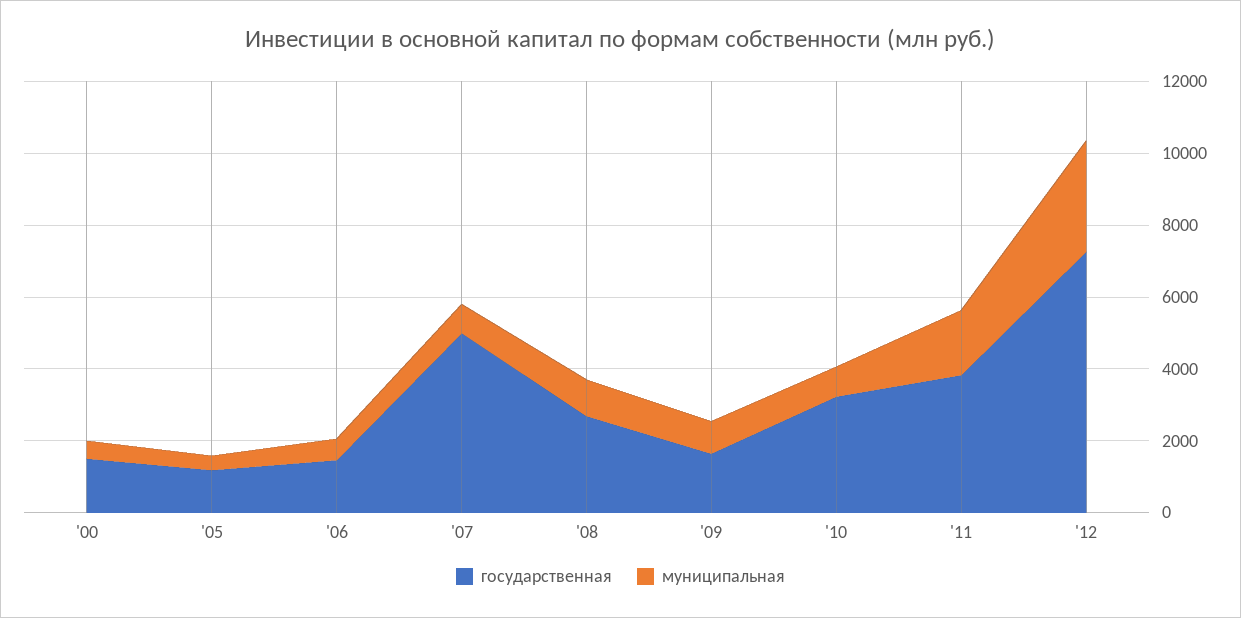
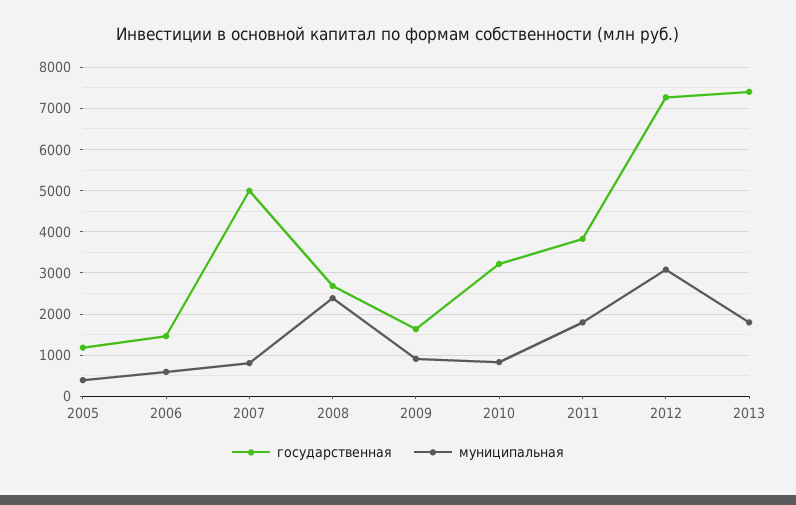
государственная, '00: 1500 -> none
муниципальная, '00: 500 -> none
муниципальная, '08: 1000 -> 2400
государственная, 2013: none -> 7400
муниципальная, 2013: none -> 1800

